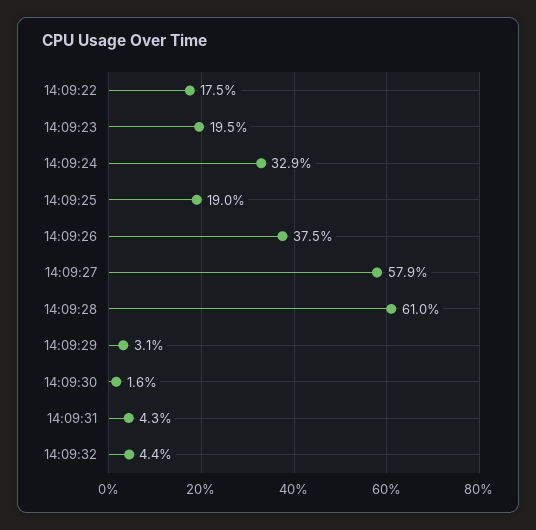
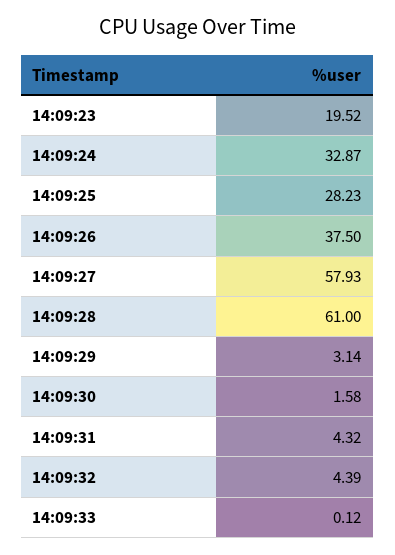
14:09:22: 17.5 -> none
14:09:25: 19 -> 28.23
14:09:33: none -> 0.12

